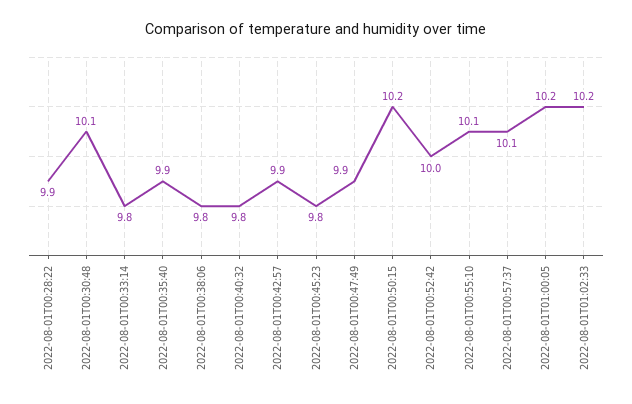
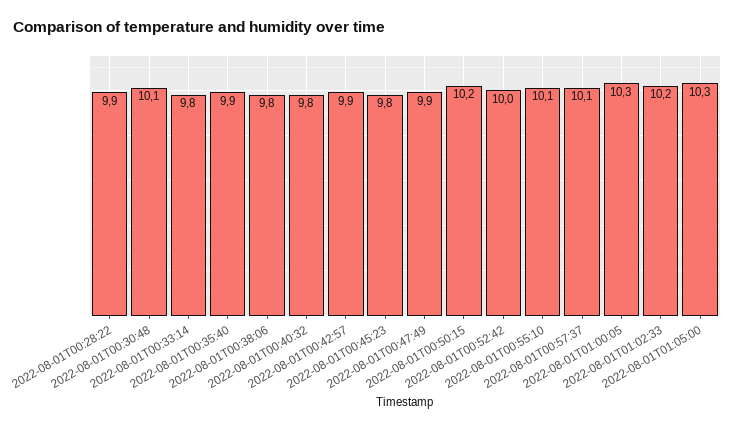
2022-08-01T01:00:05: 10.2 -> 10.3
2022-08-01T01:05:00: none -> 10.3

